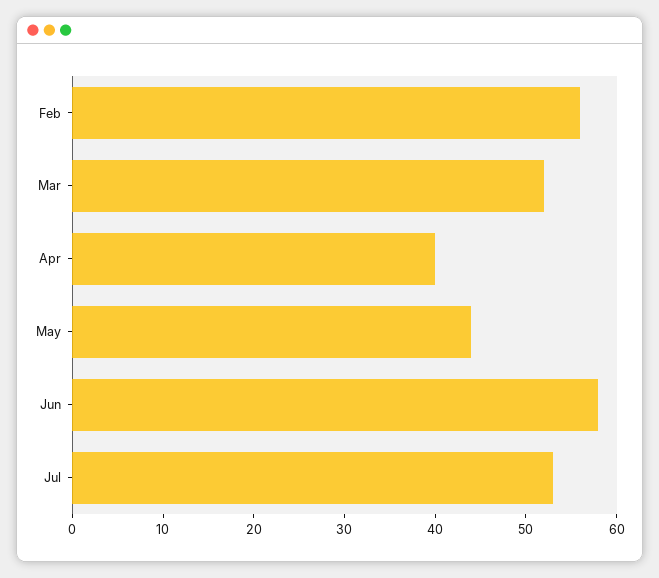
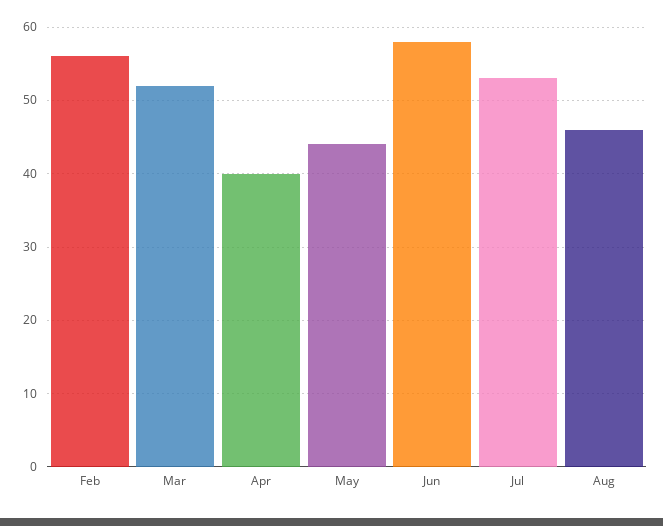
Aug: none -> 46

